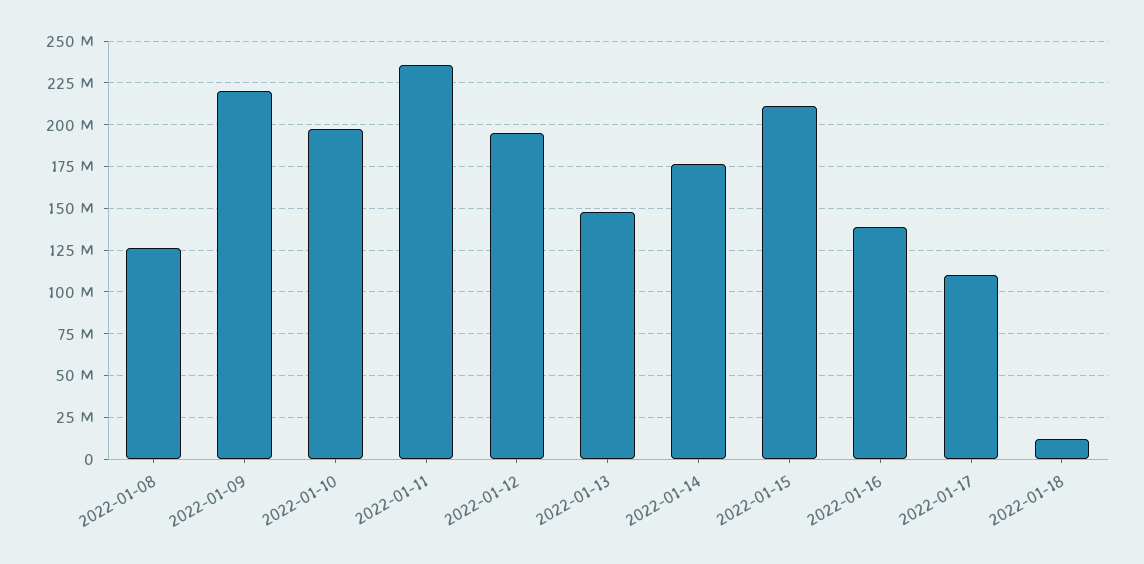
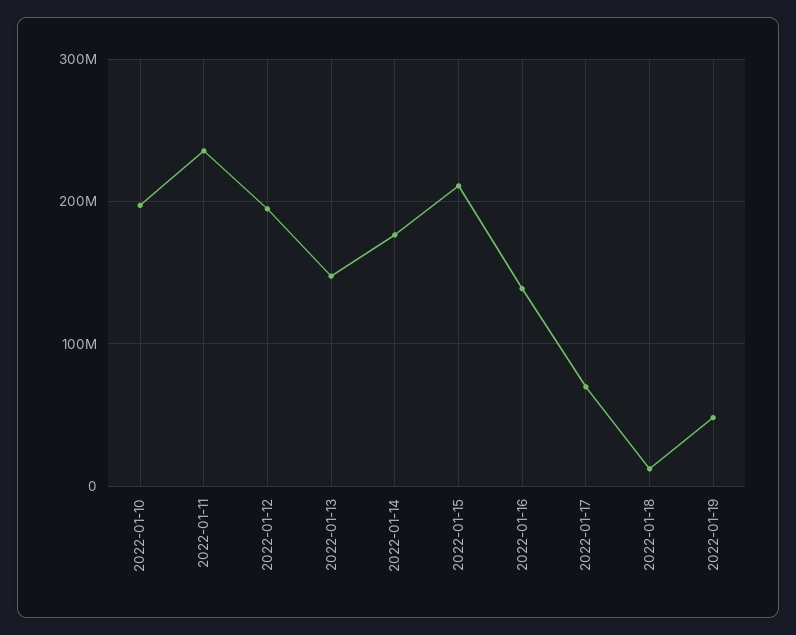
2022-01-08: 125000000 -> none
2022-01-09: 220000000 -> none
2022-01-17: 110000000 -> 70000000
2022-01-19: none -> 50000000

